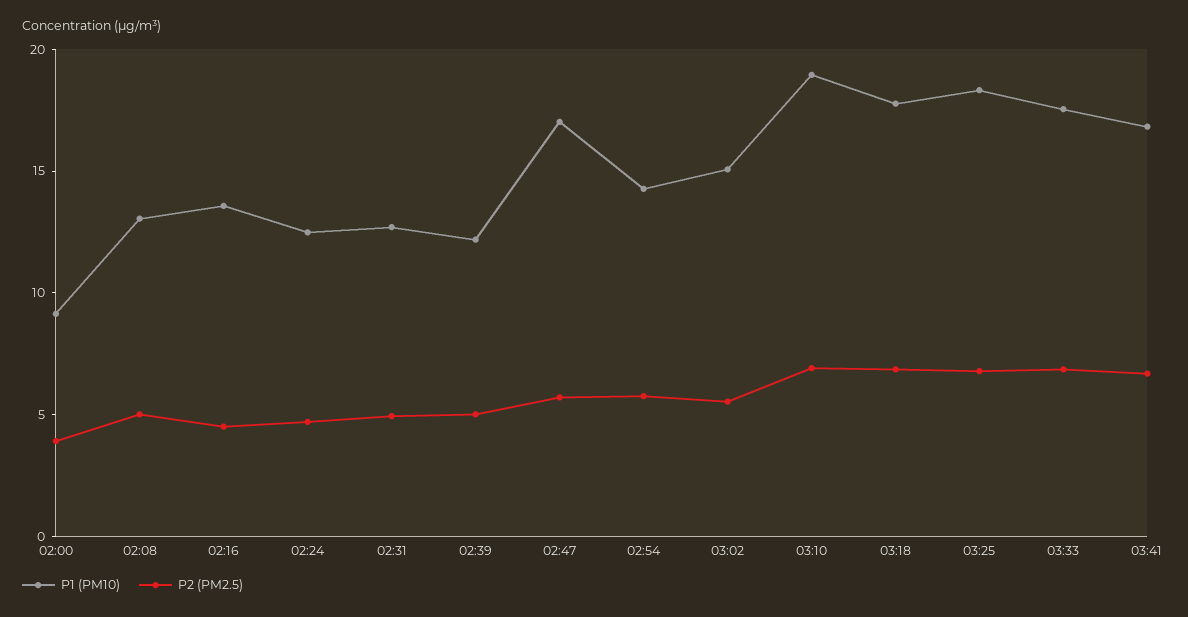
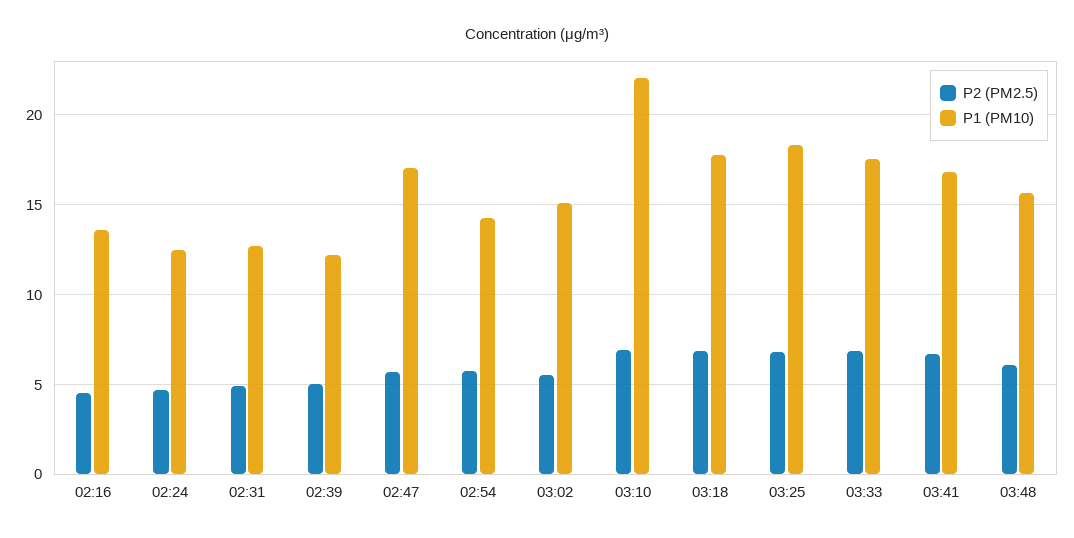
P1 (PM10), 02:00: 9 -> none
P2 (PM2.5), 02:00: 4 -> none
P1 (PM10), 02:08: 13 -> none
P2 (PM2.5), 02:08: 5 -> none
P1 (PM10), 03:10: 19 -> 22
P2 (PM2.5), 03:48: none -> 6
P1 (PM10), 03:48: none -> 15.5

